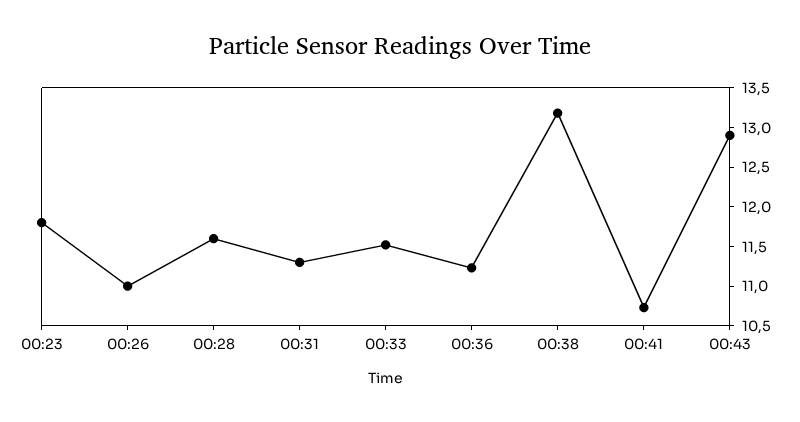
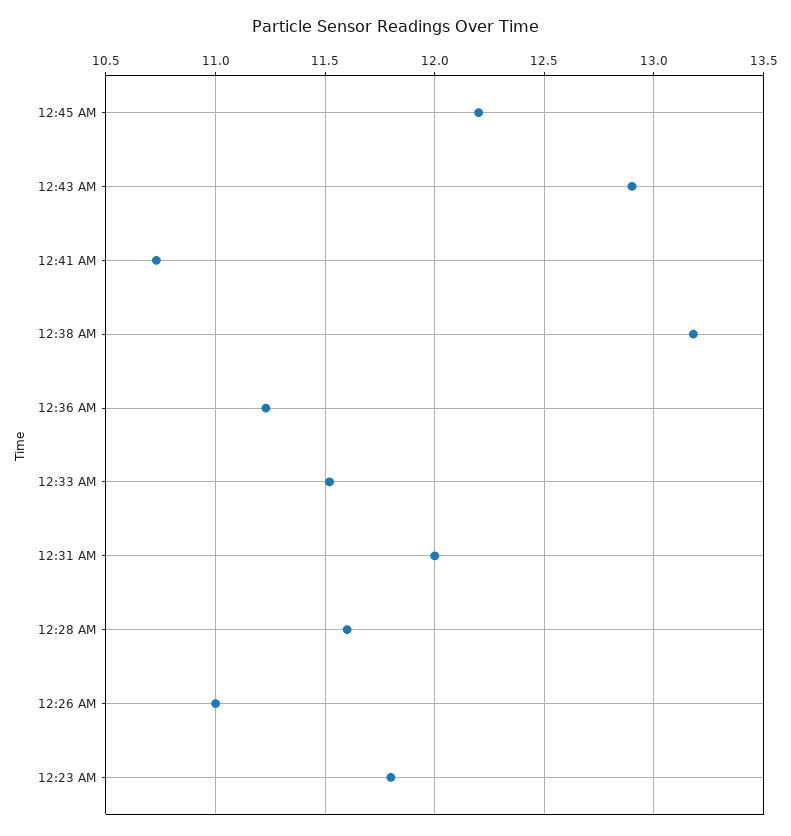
00:31: 11.25 -> 12
12:45 AM: none -> 12.2

